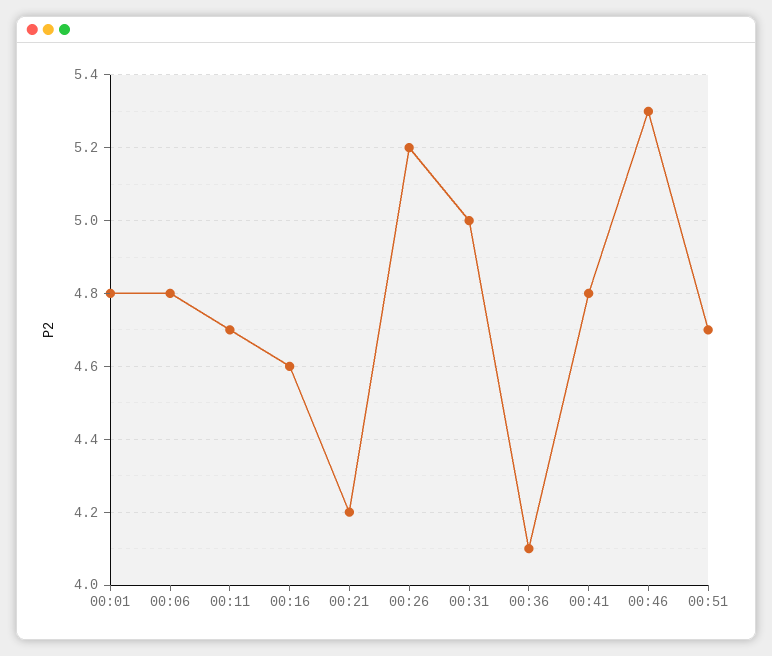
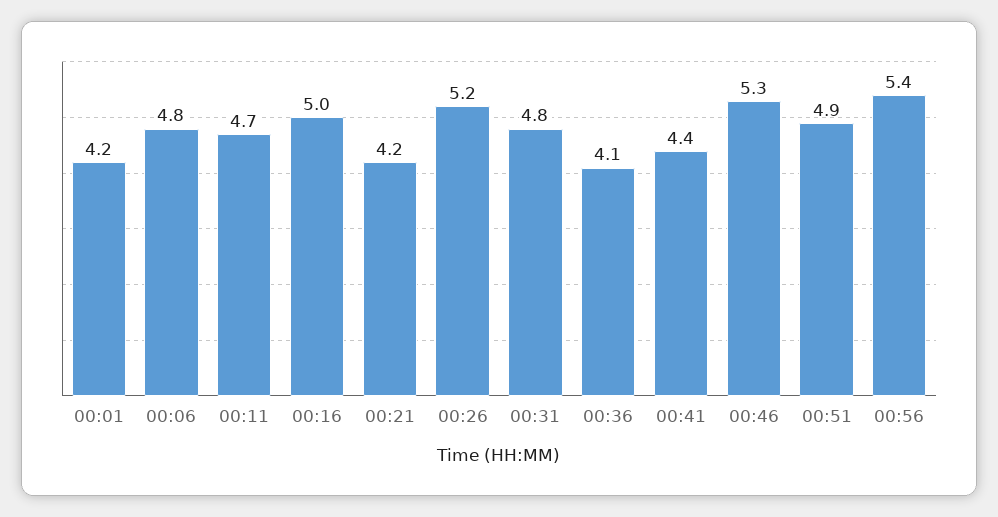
00:01: 4.8 -> 4.2
00:16: 4.6 -> 5
00:31: 5 -> 4.8
00:41: 4.8 -> 4.4
00:51: 4.7 -> 4.9
00:56: none -> 5.4

